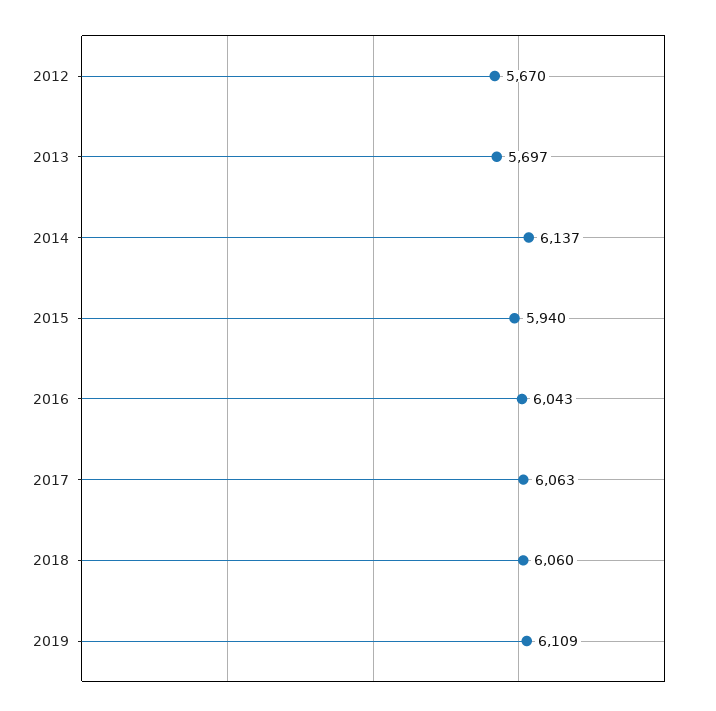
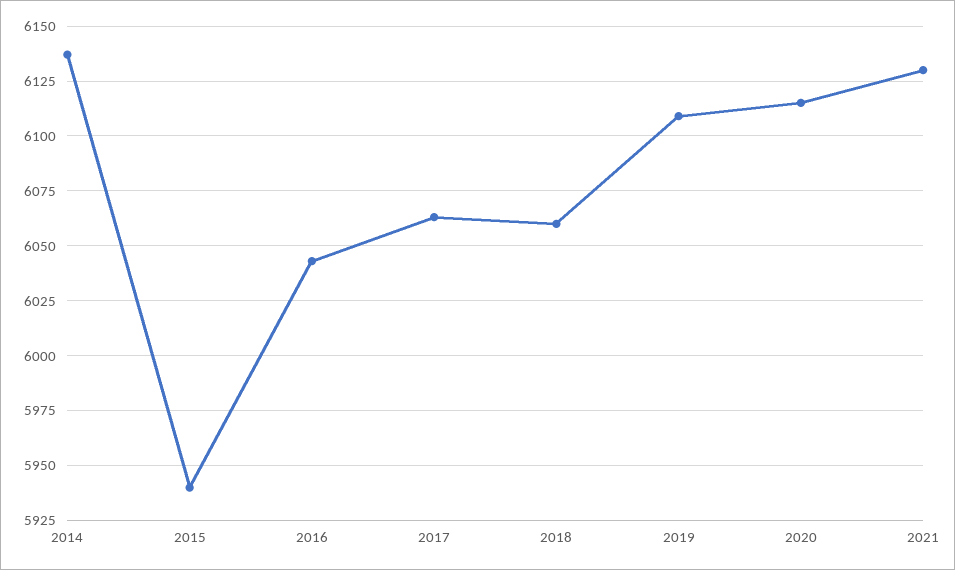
2012: 5670 -> none
2013: 5697 -> none
2020: none -> 6115
2021: none -> 6130

